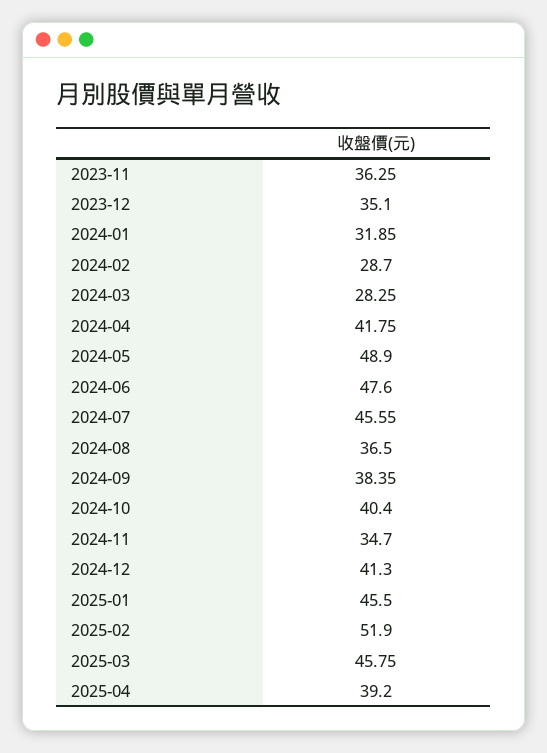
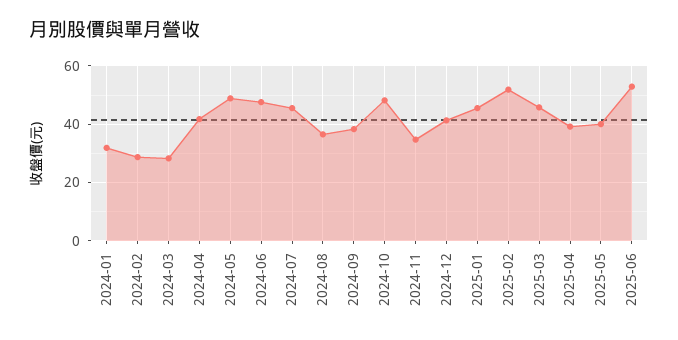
2023-11: 36.25 -> none
2023-12: 35.1 -> none
2024-10: 40.4 -> 47.5
2025-05: none -> 40
2025-06: none -> 52.5

